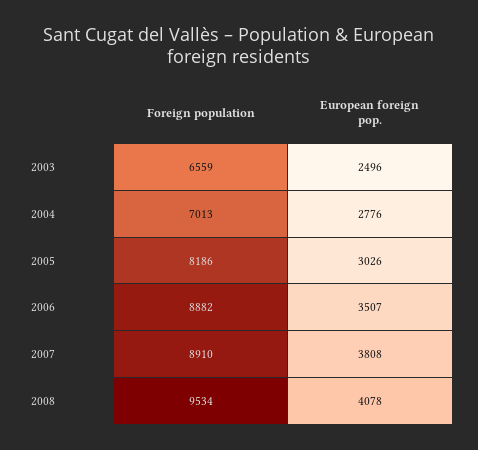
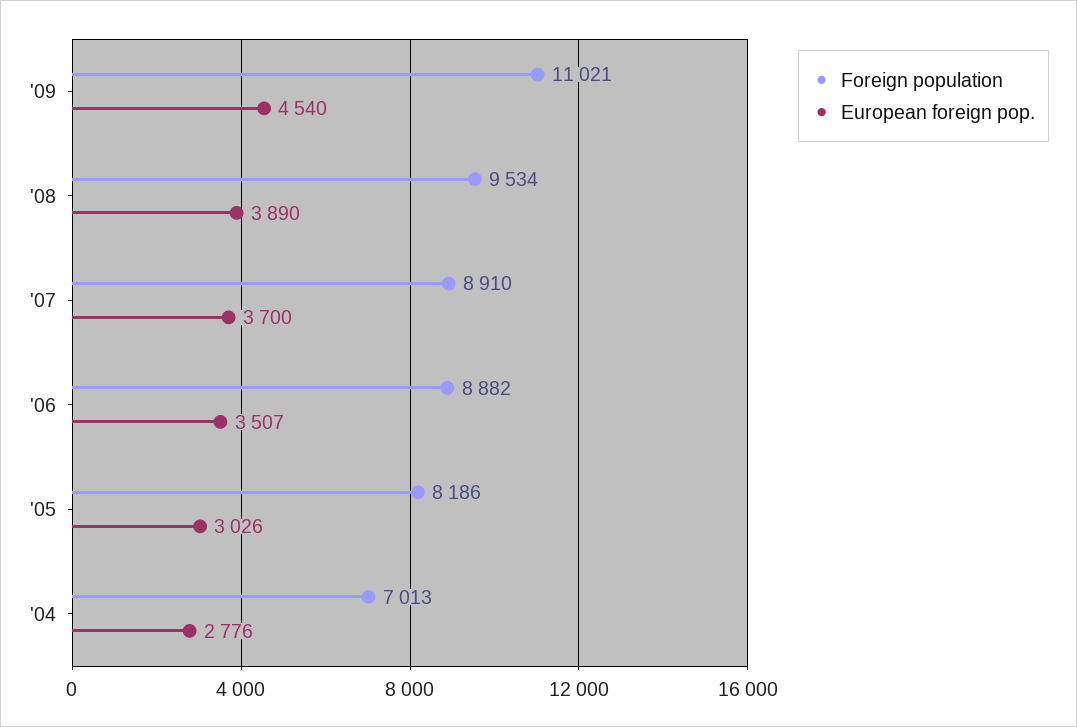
Foreign population, 2003: 6559 -> none
European foreign pop., 2003: 2496 -> none
European foreign pop., 2007: 3808 -> 3700
European foreign pop., 2008: 4078 -> 3890
Foreign population, '09: none -> 11021
European foreign pop., '09: none -> 4540

